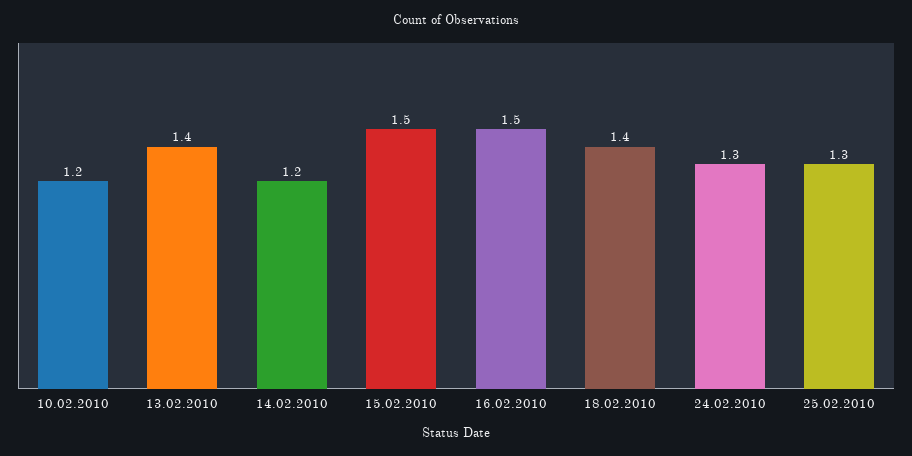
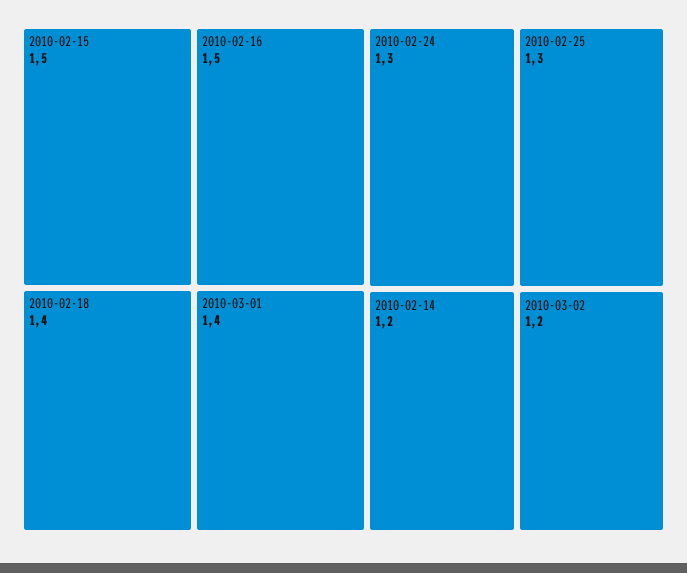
10.02.2010: 1.2 -> none
13.02.2010: 1.4 -> none
2010-03-01: none -> 1.4
2010-03-02: none -> 1.2

